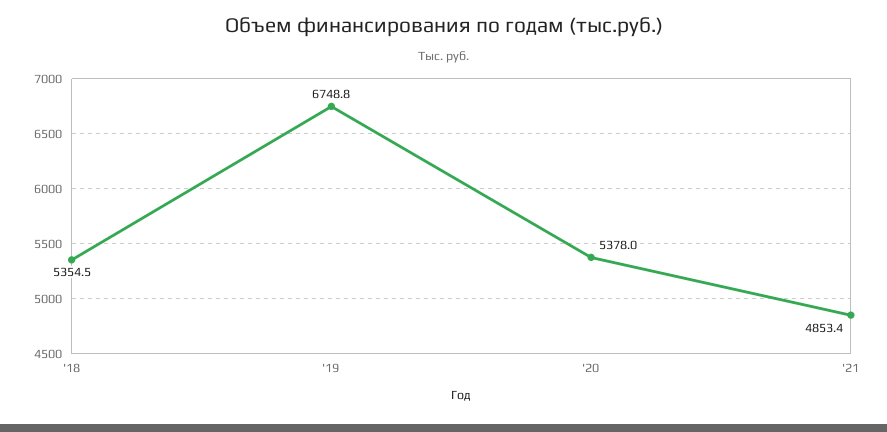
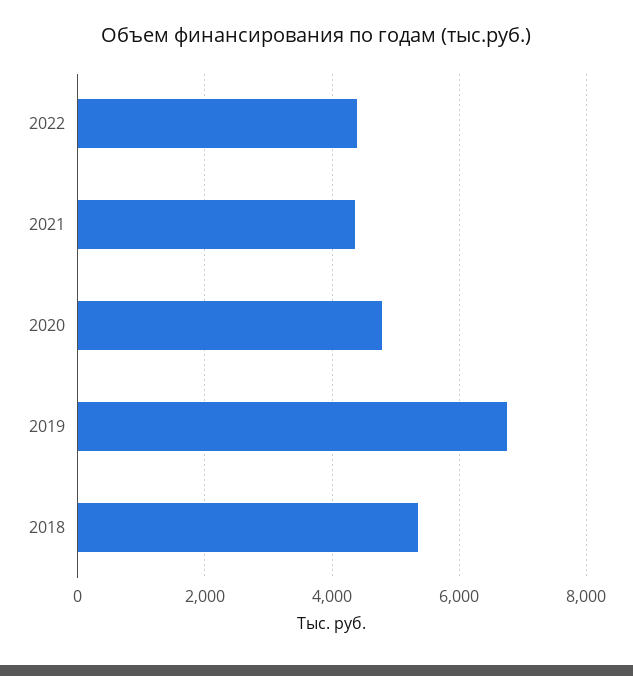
'20: 5378 -> 4800
'21: 4853.4 -> 4400
2022: none -> 4400

